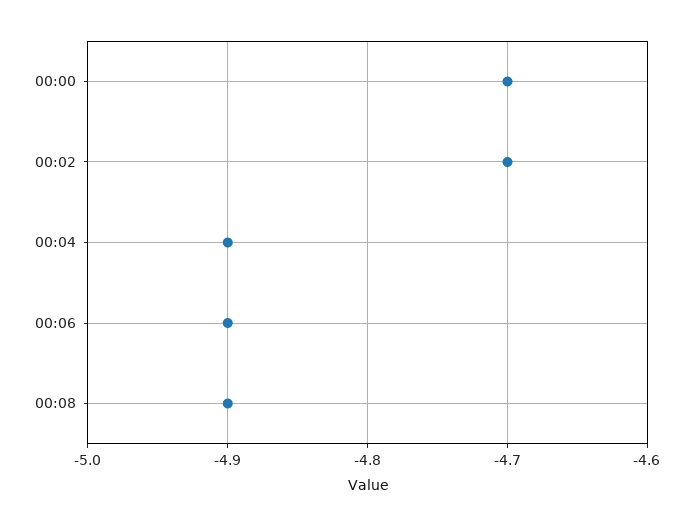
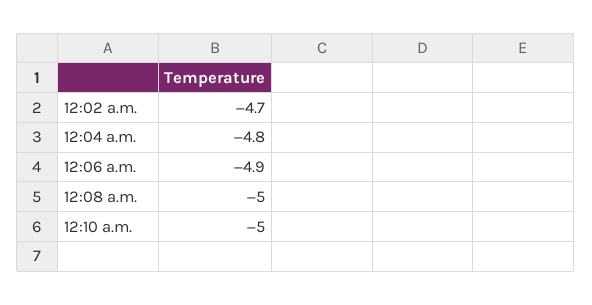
00:00: -4.7 -> none
00:04: -4.9 -> -4.8
00:08: -4.9 -> -5
12:10 a.m.: none -> -5

